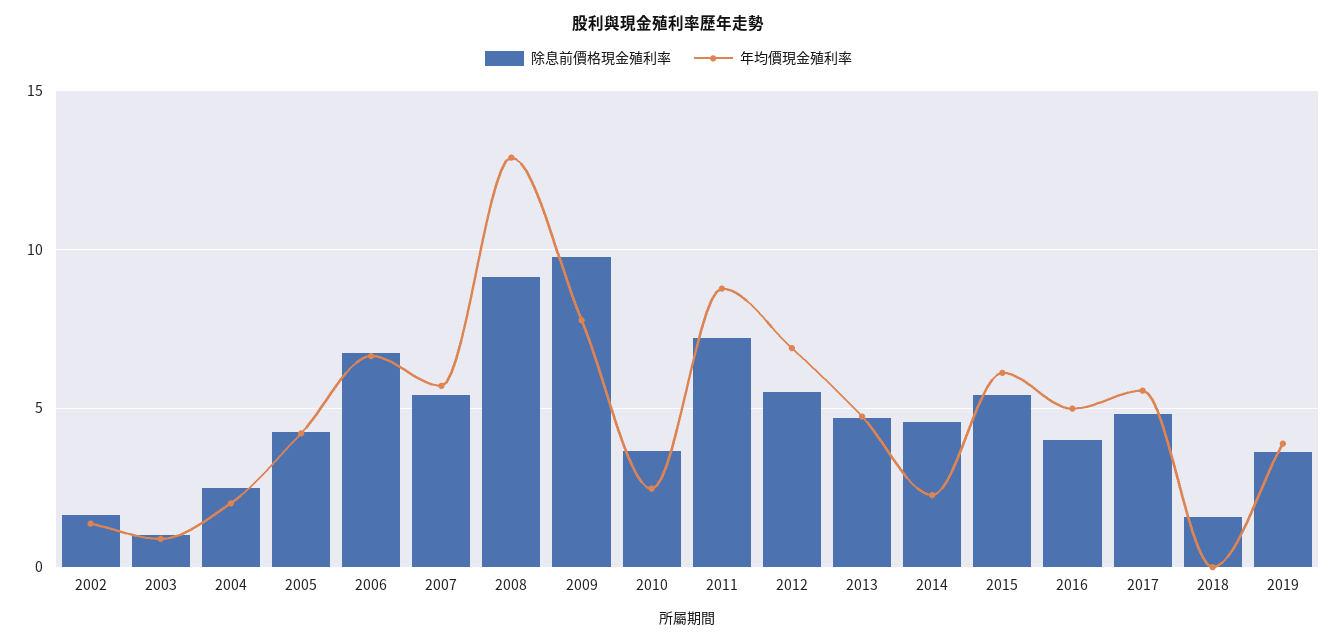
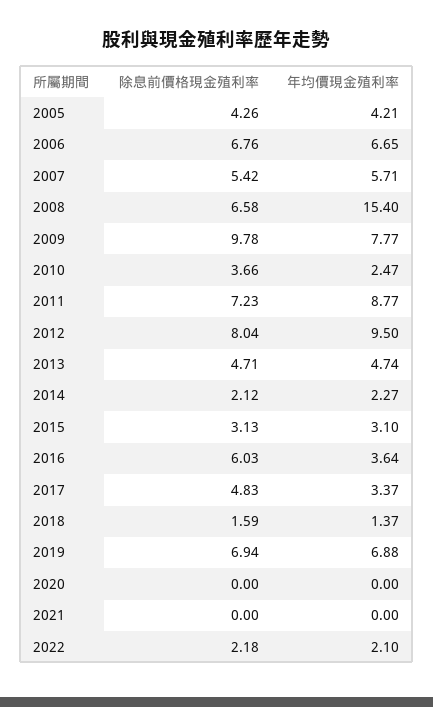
除息前價格現金殖利率, 2002: 1.5 -> none
年均價現金殖利率, 2002: 1.5 -> none
除息前價格現金殖利率, 2003: 1 -> none
年均價現金殖利率, 2003: 1 -> none
除息前價格現金殖利率, 2004: 2.5 -> none
年均價現金殖利率, 2004: 2 -> none
除息前價格現金殖利率, 2008: 9 -> 6.58
年均價現金殖利率, 2008: 13 -> 15.4
除息前價格現金殖利率, 2012: 5.5 -> 8.04
年均價現金殖利率, 2012: 7 -> 9.5
除息前價格現金殖利率, 2014: 4.5 -> 2.12
除息前價格現金殖利率, 2015: 5.5 -> 3.13
年均價現金殖利率, 2015: 6 -> 3.1
除息前價格現金殖利率, 2016: 4 -> 6.03
年均價現金殖利率, 2016: 5 -> 3.64
年均價現金殖利率, 2017: 5.5 -> 3.37
年均價現金殖利率, 2018: 0 -> 1.37
除息前價格現金殖利率, 2019: 3.5 -> 6.94
年均價現金殖利率, 2019: 4 -> 6.88
除息前價格現金殖利率, 2020: none -> 0
年均價現金殖利率, 2020: none -> 0
除息前價格現金殖利率, 2021: none -> 0
年均價現金殖利率, 2021: none -> 0
除息前價格現金殖利率, 2022: none -> 2.18
年均價現金殖利率, 2022: none -> 2.1

